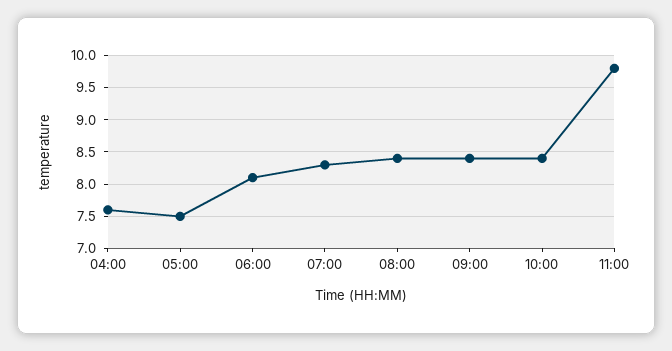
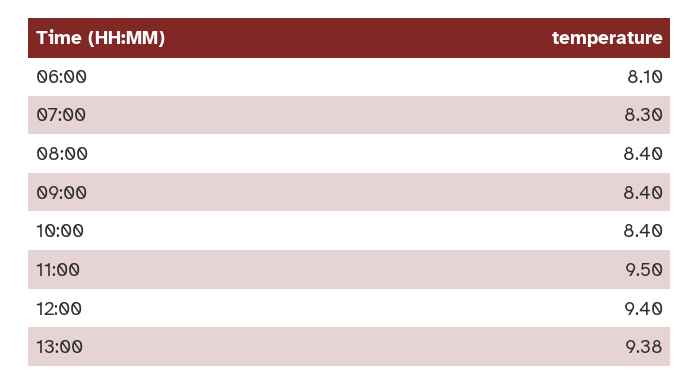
04:00: 7.6 -> none
05:00: 7.5 -> none
11:00: 9.8 -> 9.5
12:00: none -> 9.4
13:00: none -> 9.38

